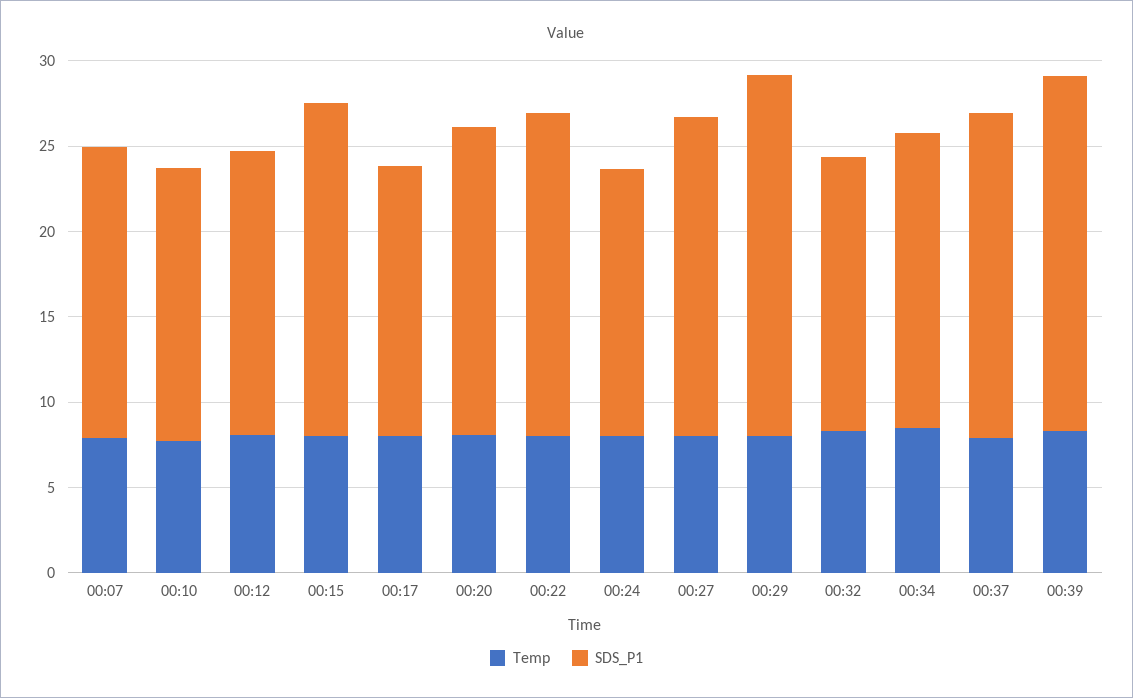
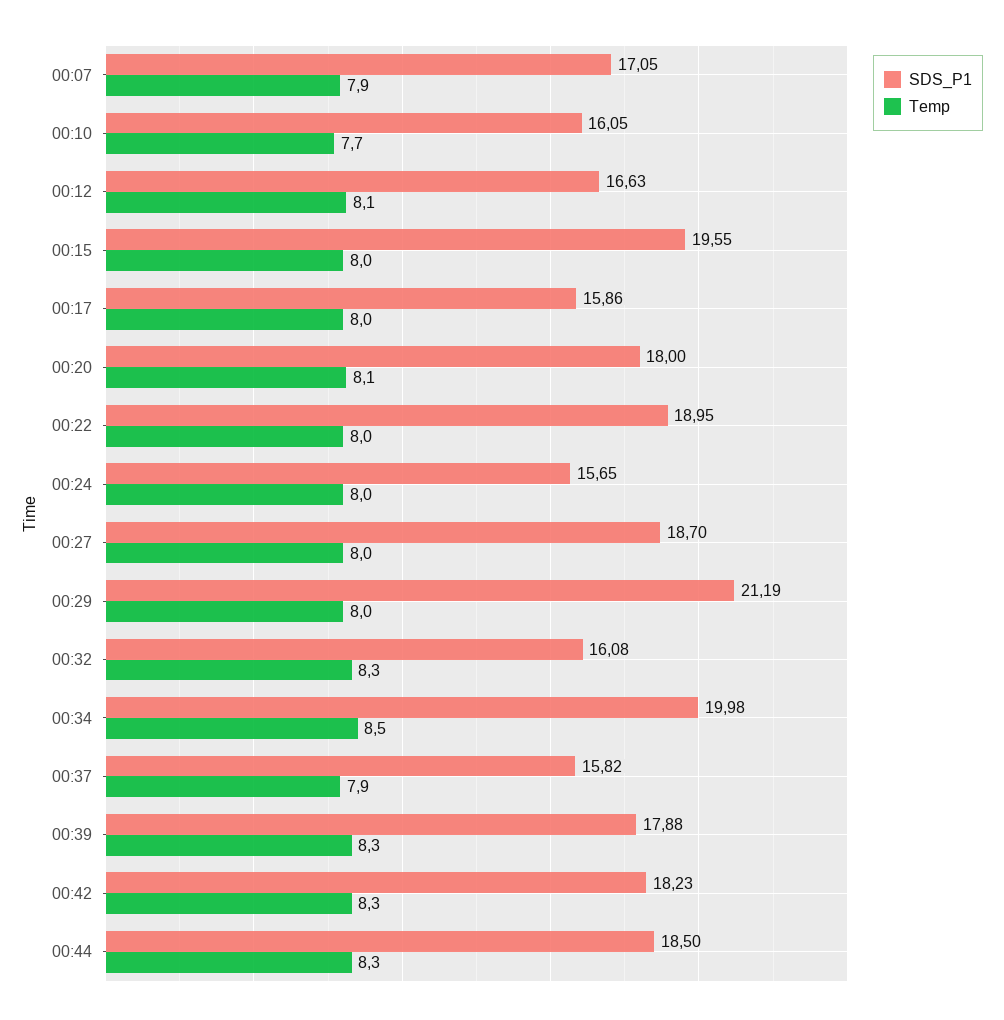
SDS_P1, 00:34: 17 -> 19.98
SDS_P1, 00:37: 19 -> 15.82
SDS_P1, 00:39: 21 -> 17.88
SDS_P1, 00:42: none -> 18.23
Temp, 00:42: none -> 8.3
SDS_P1, 00:44: none -> 18.5
Temp, 00:44: none -> 8.3

